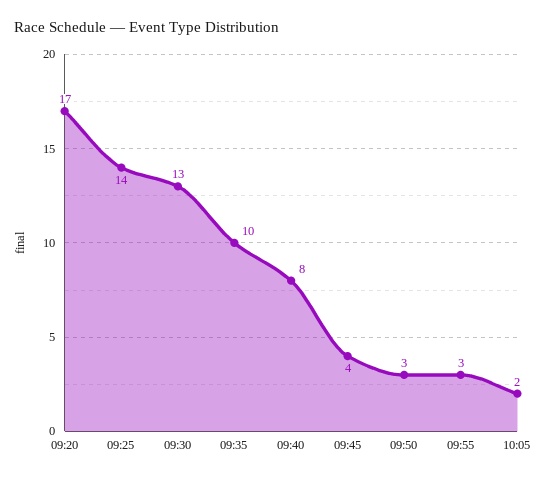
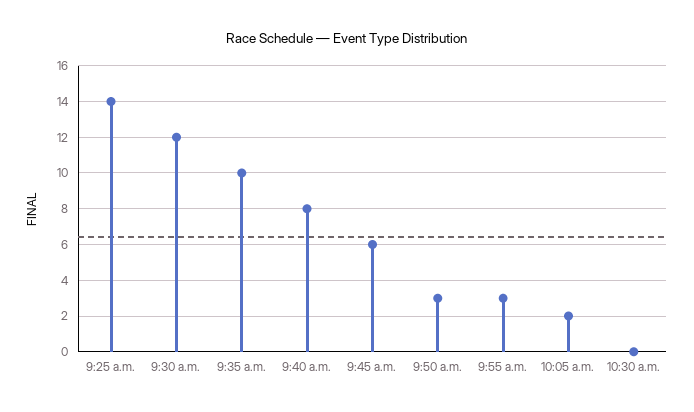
09:20: 17 -> none
09:30: 13 -> 12
09:45: 4 -> 6
10:30 a.m.: none -> 0

